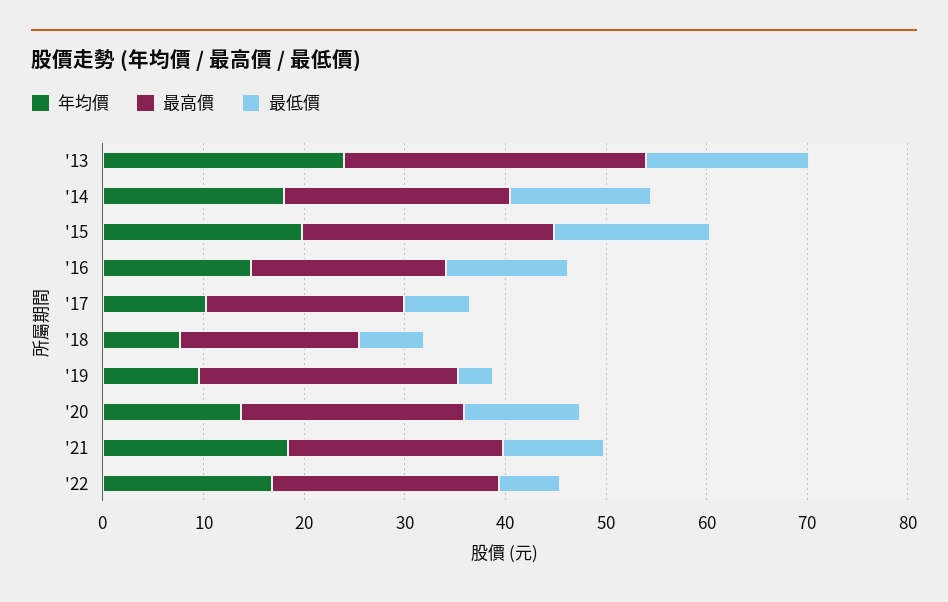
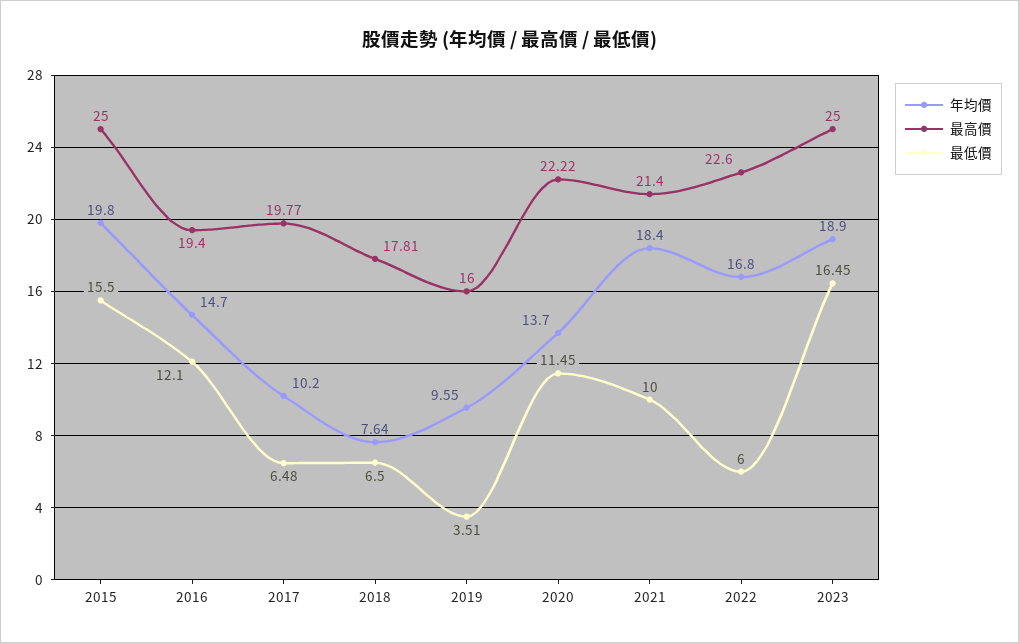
年均價, '13: 24 -> none
最高價, '13: 30 -> none
最低價, '13: 16 -> none
年均價, '14: 18 -> none
最高價, '14: 22 -> none
最低價, '14: 14 -> none
最高價, '19: 26 -> 16
年均價, 2023: none -> 18.9
最高價, 2023: none -> 25
最低價, 2023: none -> 16.45

